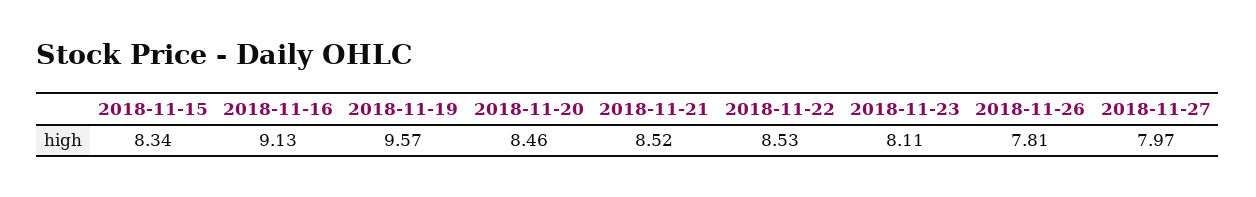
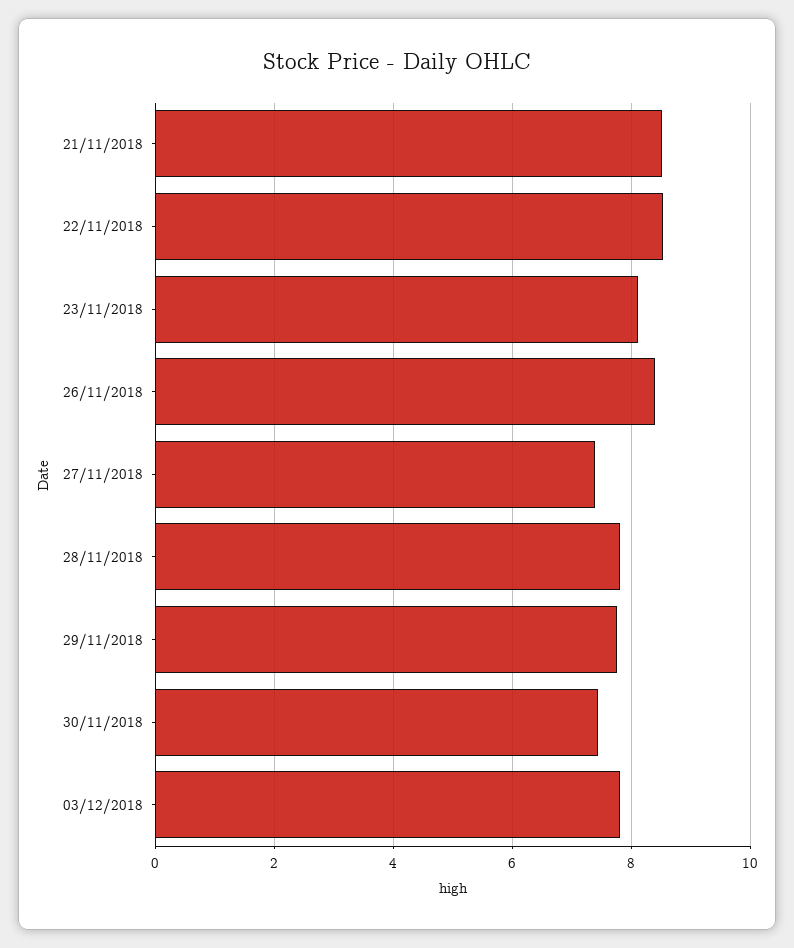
2018-11-15: 8.34 -> none
2018-11-16: 9.13 -> none
2018-11-19: 9.57 -> none
2018-11-20: 8.46 -> none
2018-11-26: 7.81 -> 8.4
2018-11-27: 7.97 -> 7.4
28/11/2018: none -> 7.8
29/11/2018: none -> 7.8
30/11/2018: none -> 7.4
03/12/2018: none -> 7.8

